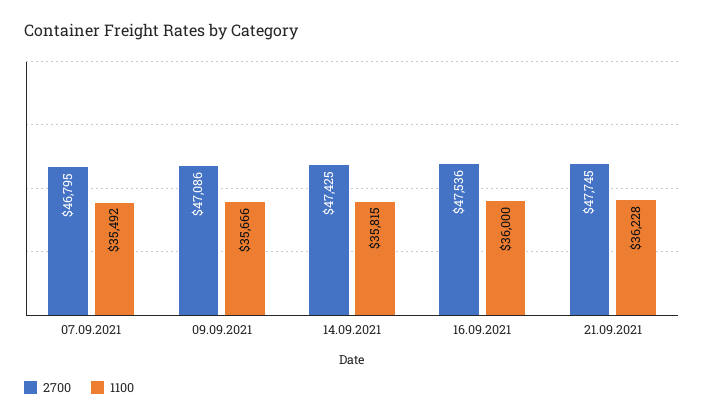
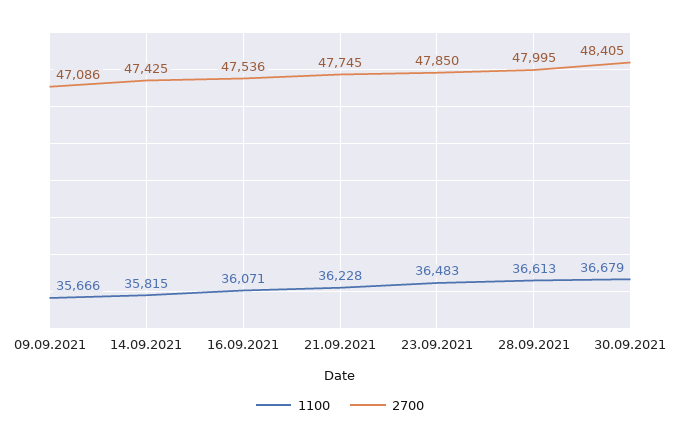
2700, 07.09.2021: 46795 -> none
1100, 07.09.2021: 35492 -> none
1100, 16.09.2021: 36000 -> 36071
1100, 23.09.2021: none -> 36483
2700, 23.09.2021: none -> 47850
1100, 28.09.2021: none -> 36613
2700, 28.09.2021: none -> 47995
1100, 30.09.2021: none -> 36679
2700, 30.09.2021: none -> 48405

